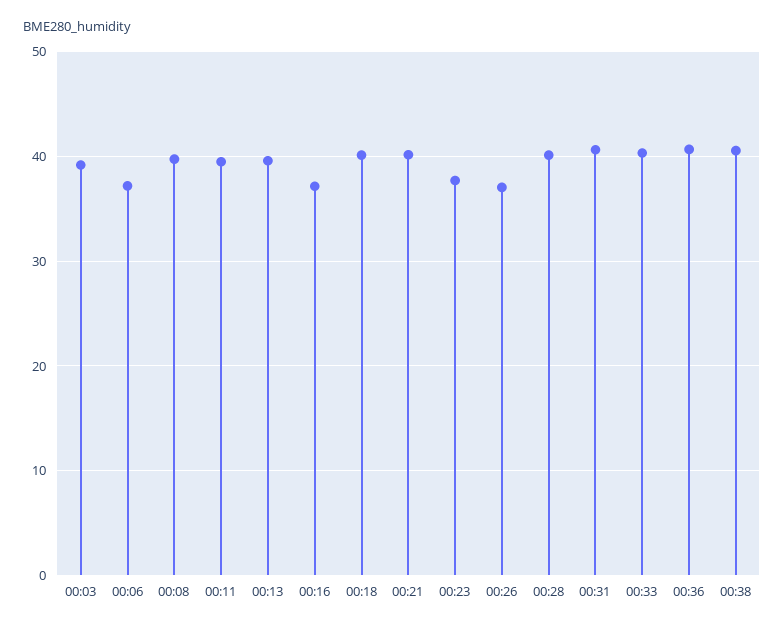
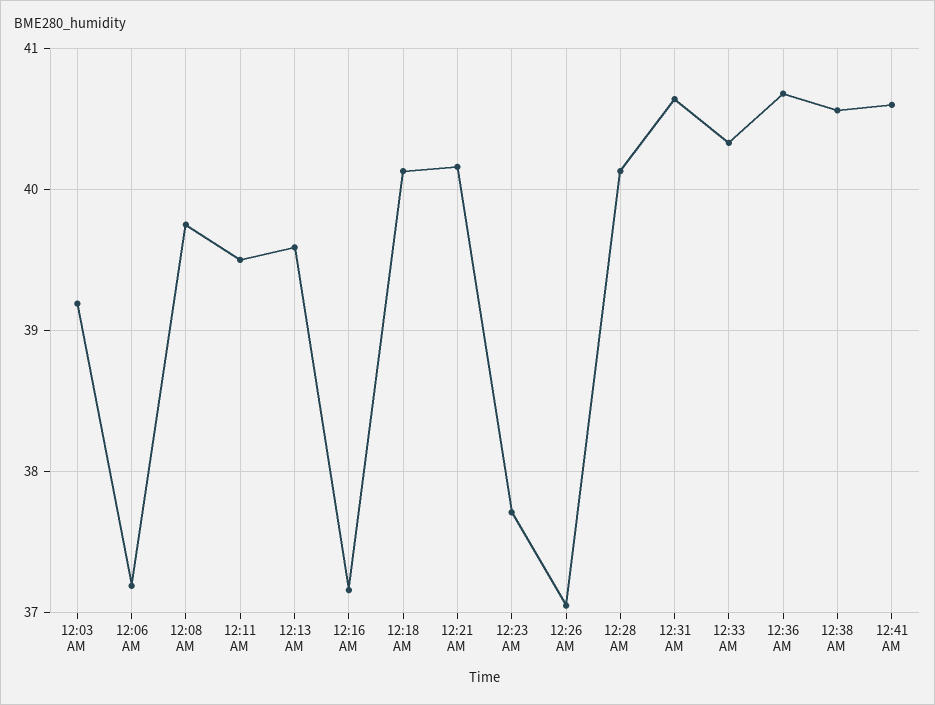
12:41 AM: none -> 40.6

